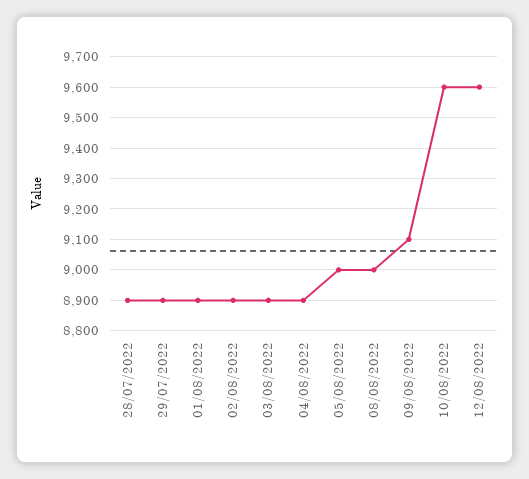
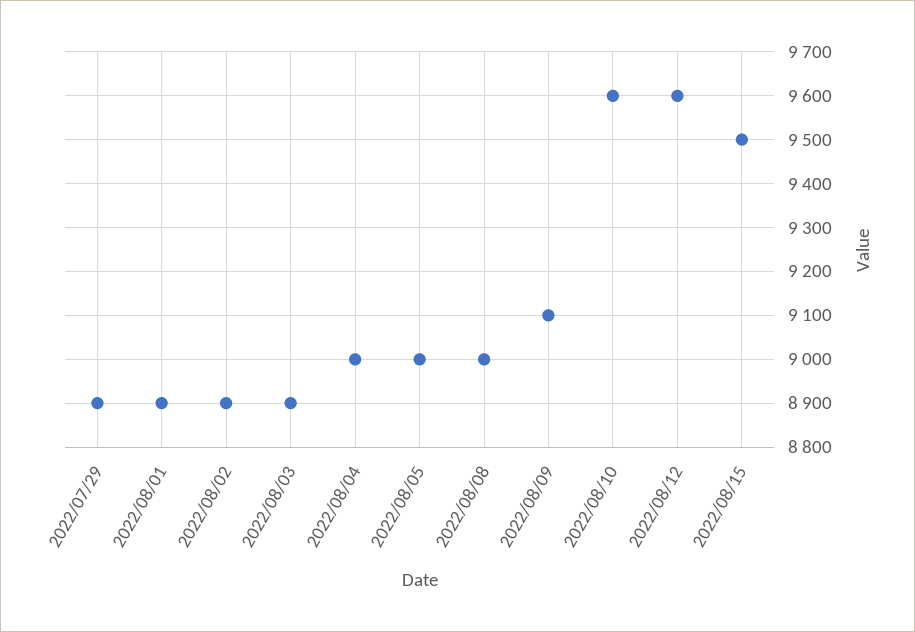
28/07/2022: 8900 -> none
04/08/2022: 8900 -> 9000
2022/08/15: none -> 9500

